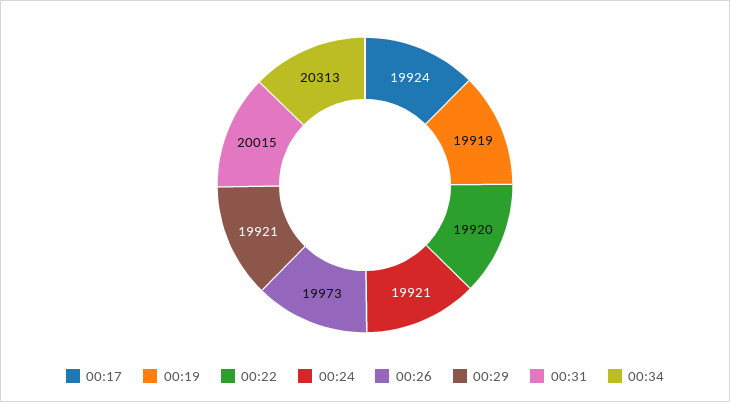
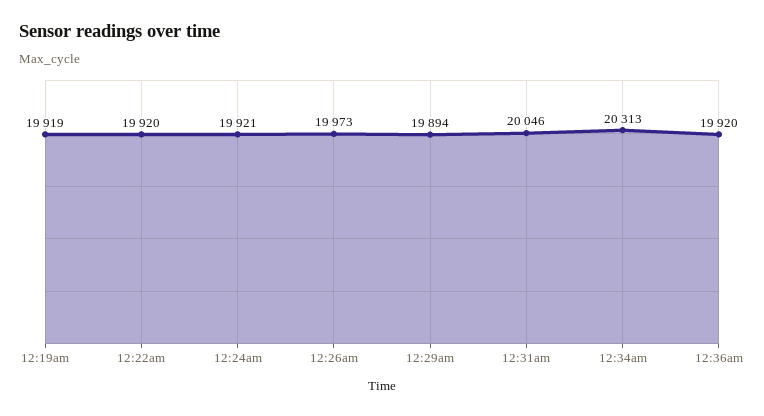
00:17: 19924 -> none
00:29: 19921 -> 19894
00:31: 20015 -> 20046
12:36am: none -> 19920

